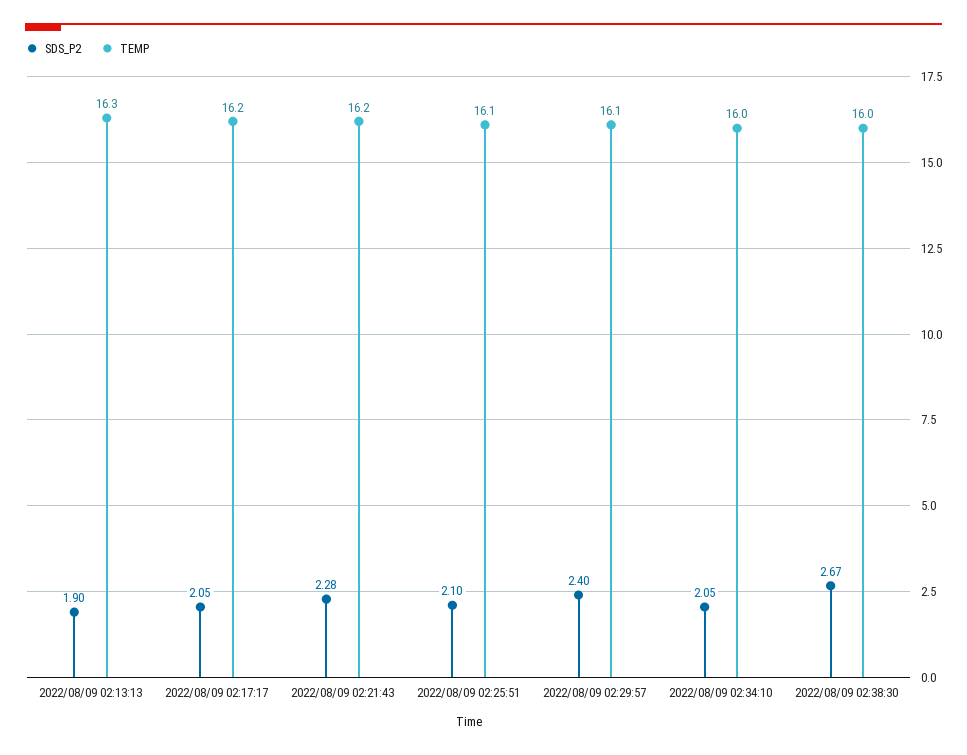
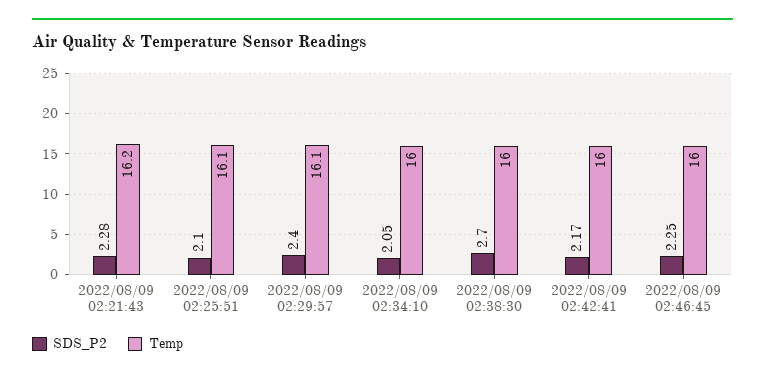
SDS_P2, 2022/08/09 02:13:13: 1.9 -> none
TEMP, 2022/08/09 02:13:13: 16.3 -> none
SDS_P2, 2022/08/09 02:17:17: 2.05 -> none
TEMP, 2022/08/09 02:17:17: 16.2 -> none
SDS_P2, 2022/08/09 02:38:30: 2.67 -> 2.7
SDS_P2, 2022/08/09 02:42:41: none -> 2.17
TEMP, 2022/08/09 02:42:41: none -> 16
SDS_P2, 2022/08/09 02:46:45: none -> 2.25
TEMP, 2022/08/09 02:46:45: none -> 16

